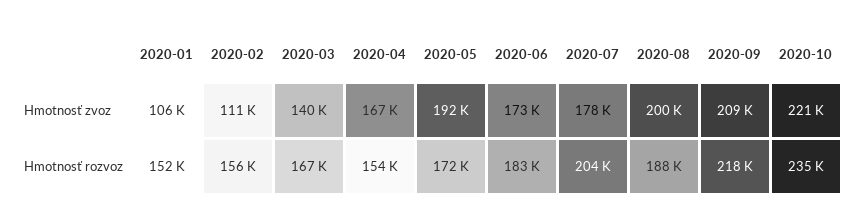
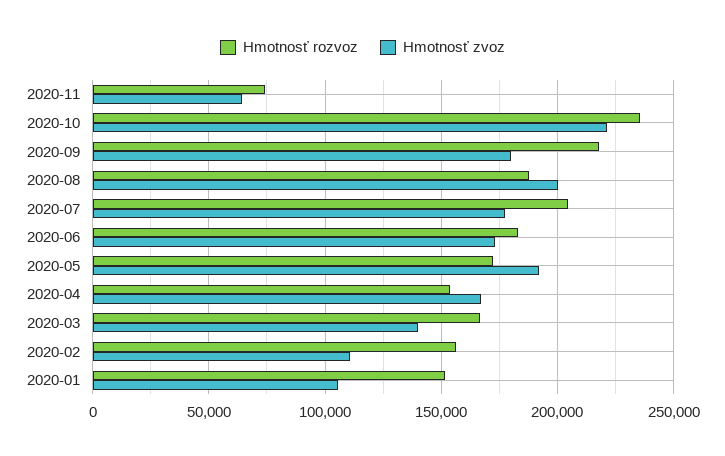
Hmotnosť zvoz, 2020-09: 209000 -> 180000
Hmotnosť rozvoz, 2020-11: none -> 75000
Hmotnosť zvoz, 2020-11: none -> 65000

